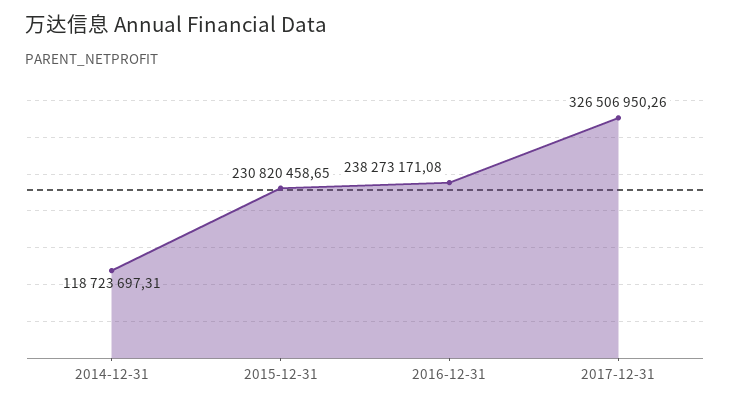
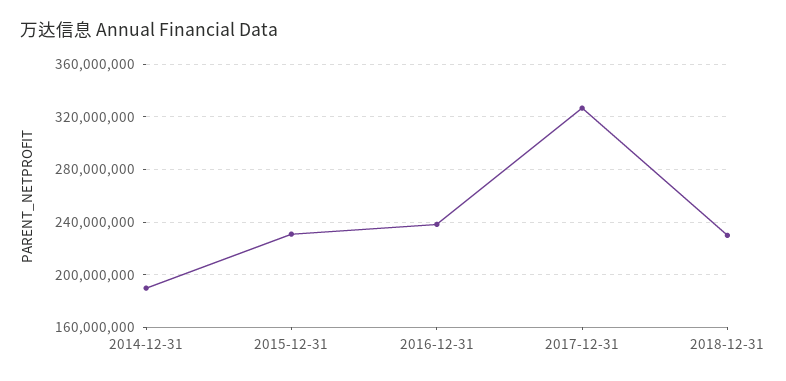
2014-12-31: 118723697.31 -> 190000000
2018-12-31: none -> 230000000

